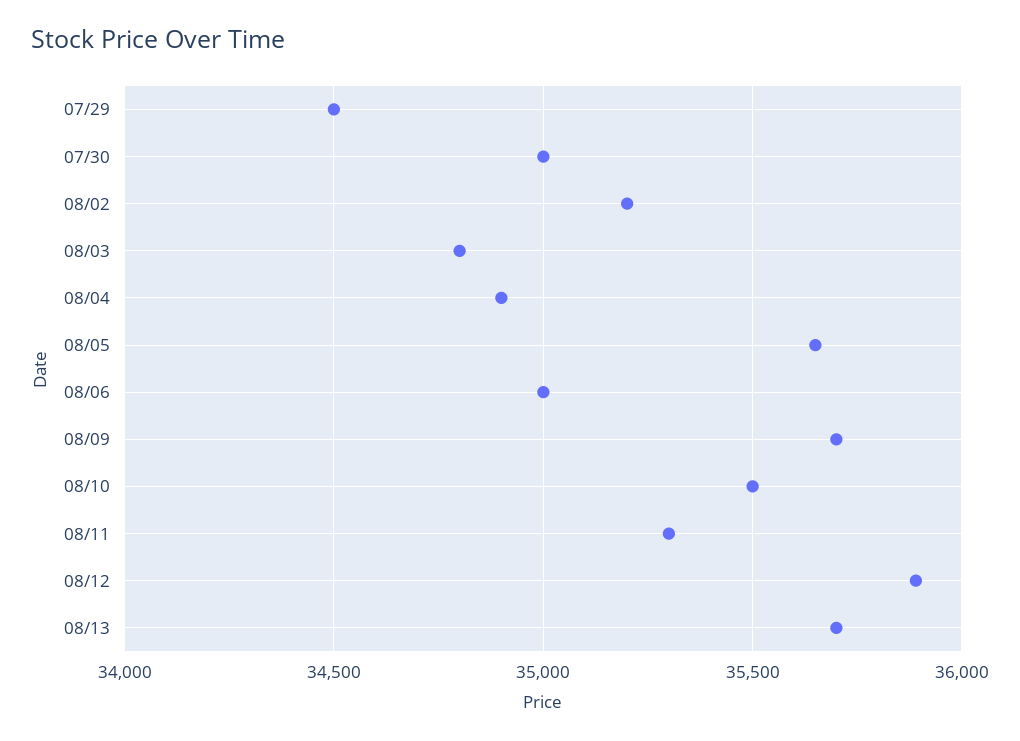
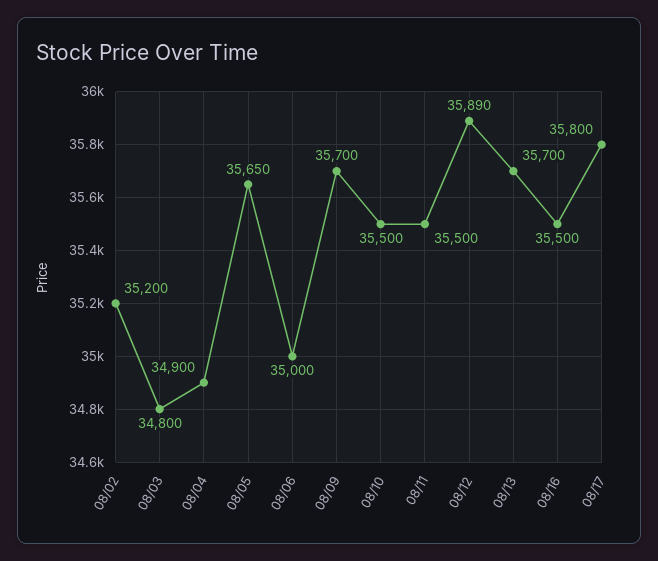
07/29: 34500 -> none
07/30: 35000 -> none
08/11: 35300 -> 35500
08/16: none -> 35500
08/17: none -> 35800

